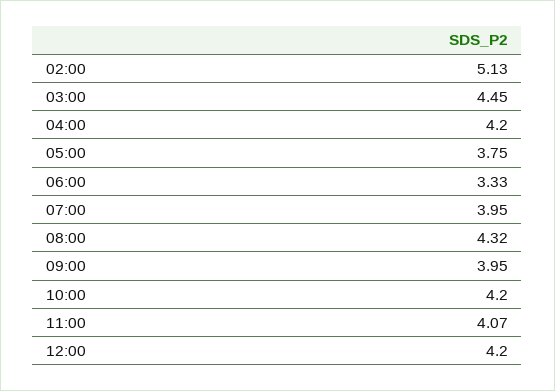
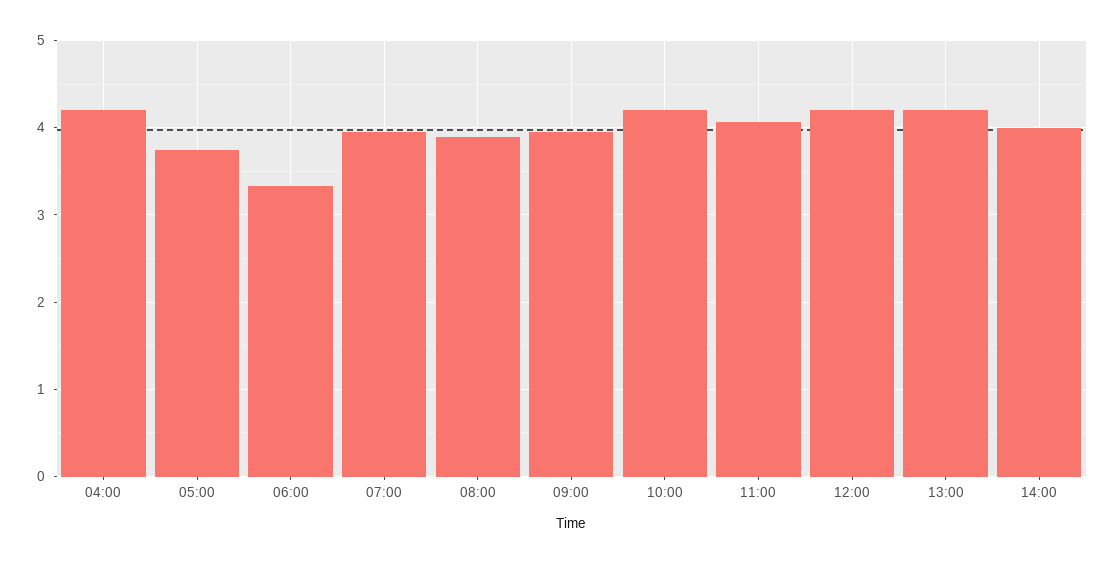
02:00: 5.13 -> none
03:00: 4.45 -> none
08:00: 4.32 -> 3.9
13:00: none -> 4.2
14:00: none -> 4

